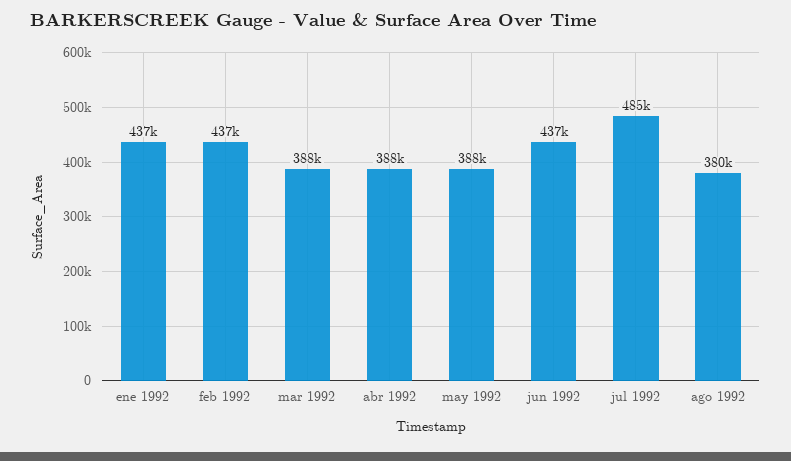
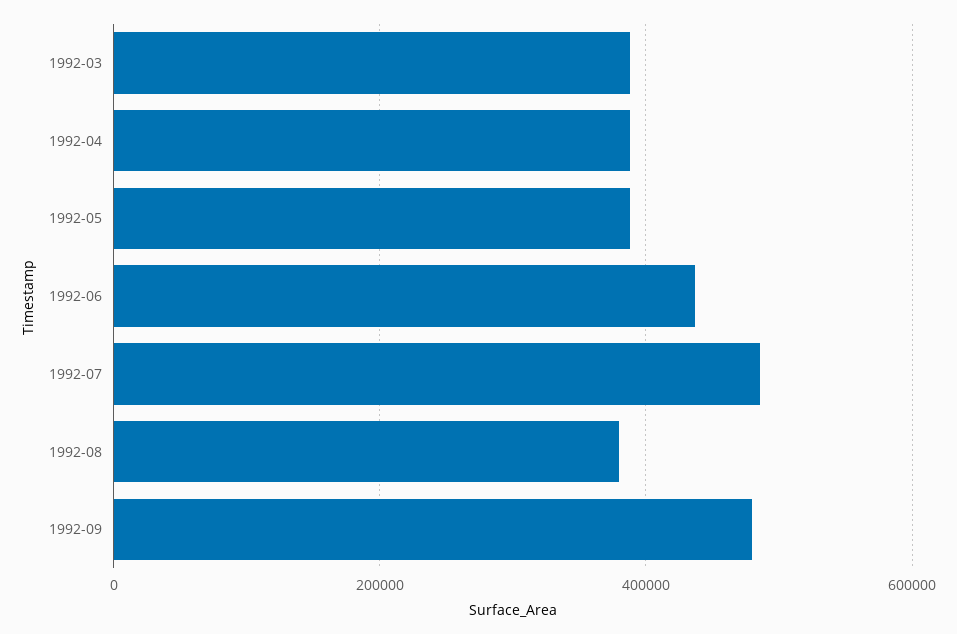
ene 1992: 437000 -> none
feb 1992: 437000 -> none
1992-09: none -> 480000

